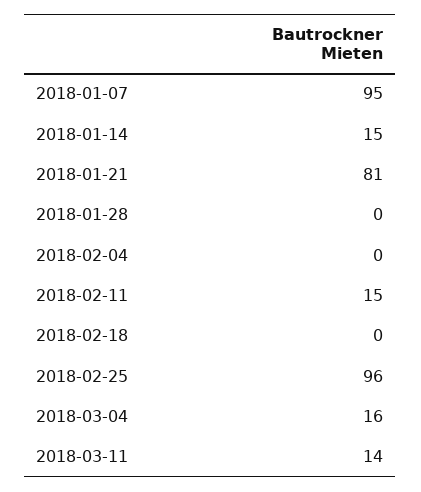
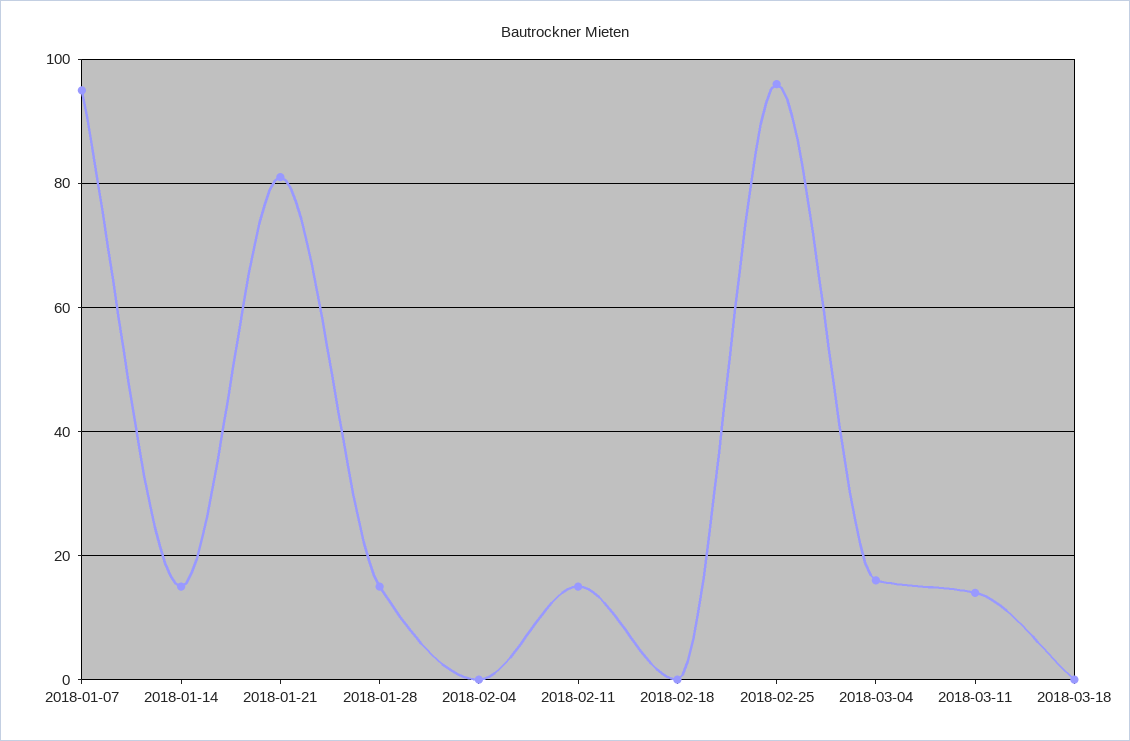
2018-01-28: 0 -> 15
2018-03-18: none -> 0

